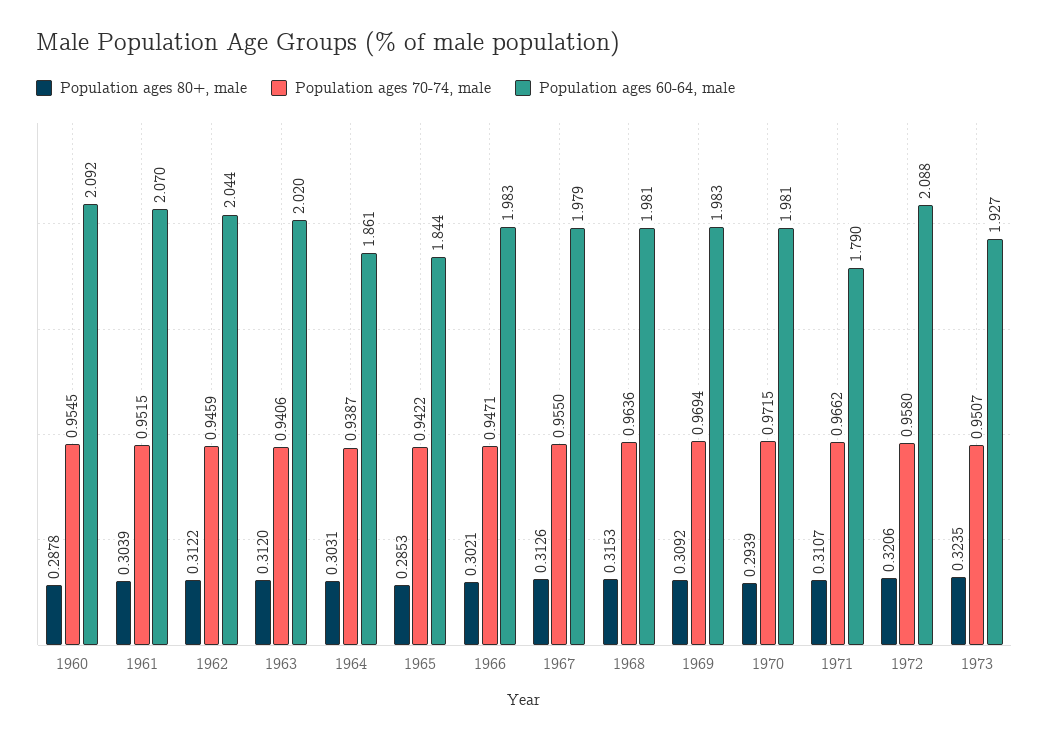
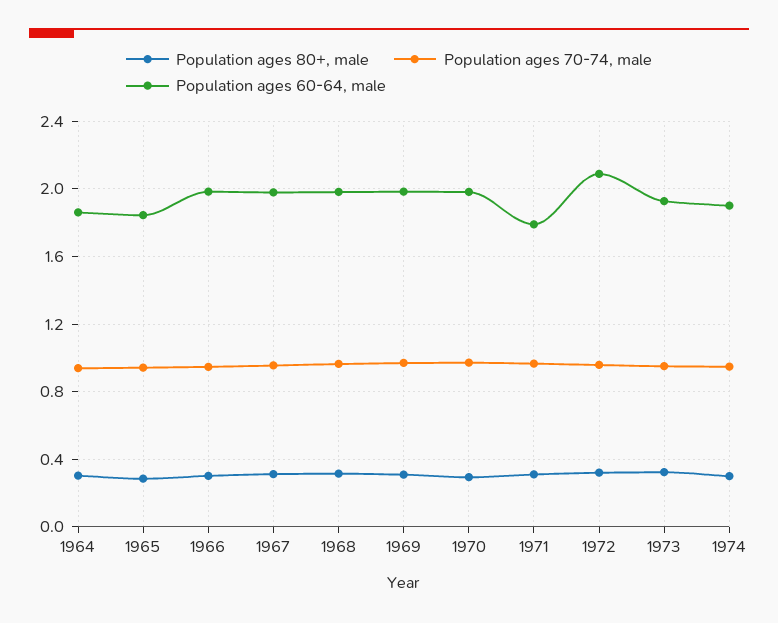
Population ages 80+, male, 1960: 0.2878 -> none
Population ages 70-74, male, 1960: 0.9545 -> none
Population ages 60-64, male, 1960: 2.092 -> none
Population ages 80+, male, 1961: 0.3039 -> none
Population ages 70-74, male, 1961: 0.9515 -> none
Population ages 60-64, male, 1961: 2.07 -> none
Population ages 80+, male, 1962: 0.3122 -> none
Population ages 70-74, male, 1962: 0.9459 -> none
Population ages 60-64, male, 1962: 2.044 -> none
Population ages 80+, male, 1963: 0.312 -> none
Population ages 70-74, male, 1963: 0.9406 -> none
Population ages 60-64, male, 1963: 2.02 -> none
Population ages 80+, male, 1974: none -> 0.3
Population ages 70-74, male, 1974: none -> 0.95
Population ages 60-64, male, 1974: none -> 1.9

